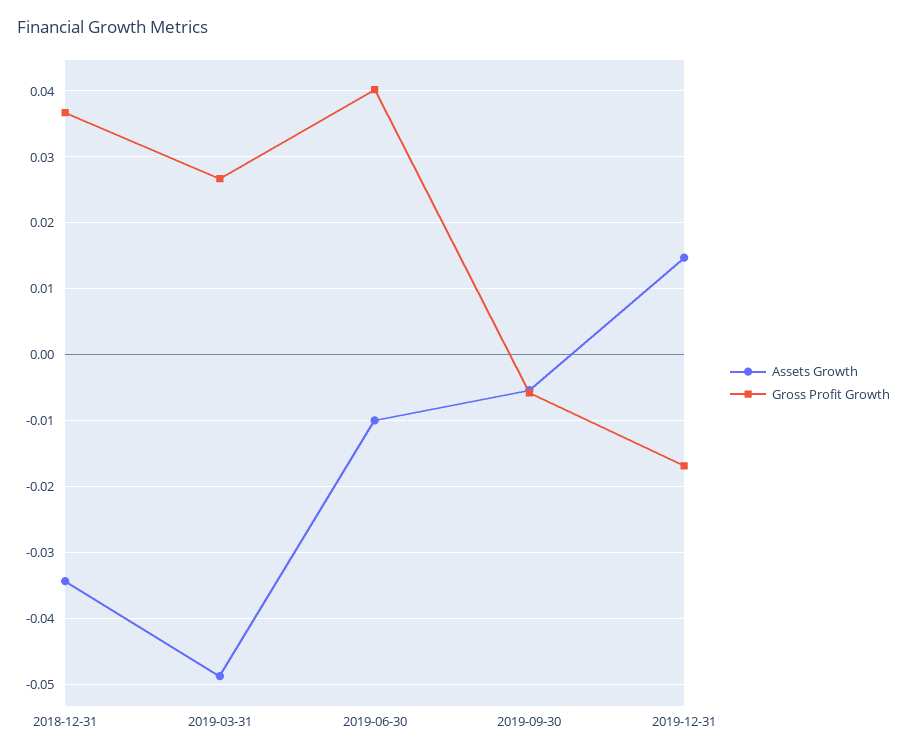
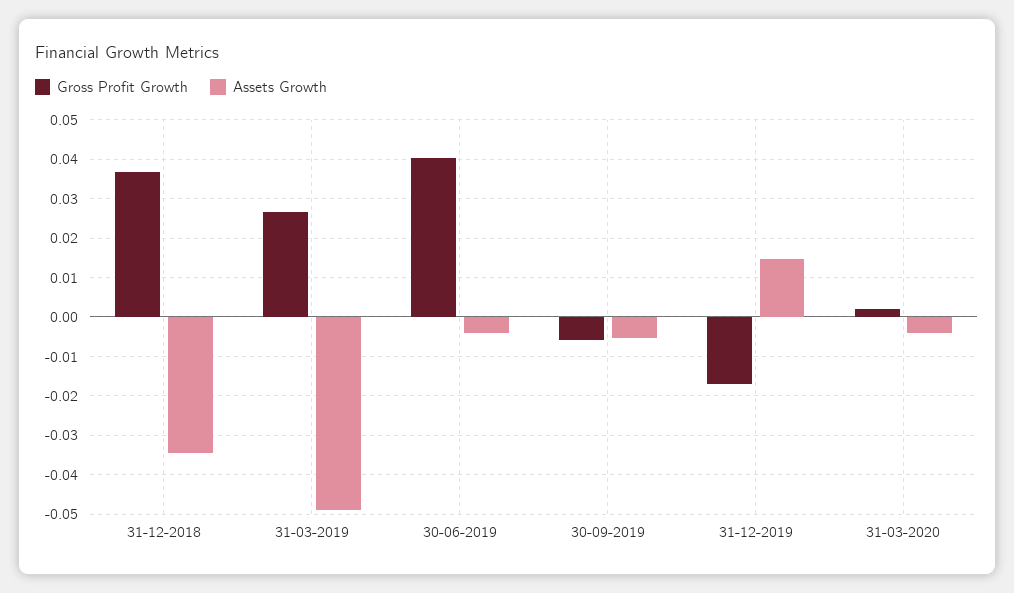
Assets Growth, 2019-06-30: -0.01 -> -0.004
Gross Profit Growth, 31-03-2020: none -> 0.002
Assets Growth, 31-03-2020: none -> -0.004

